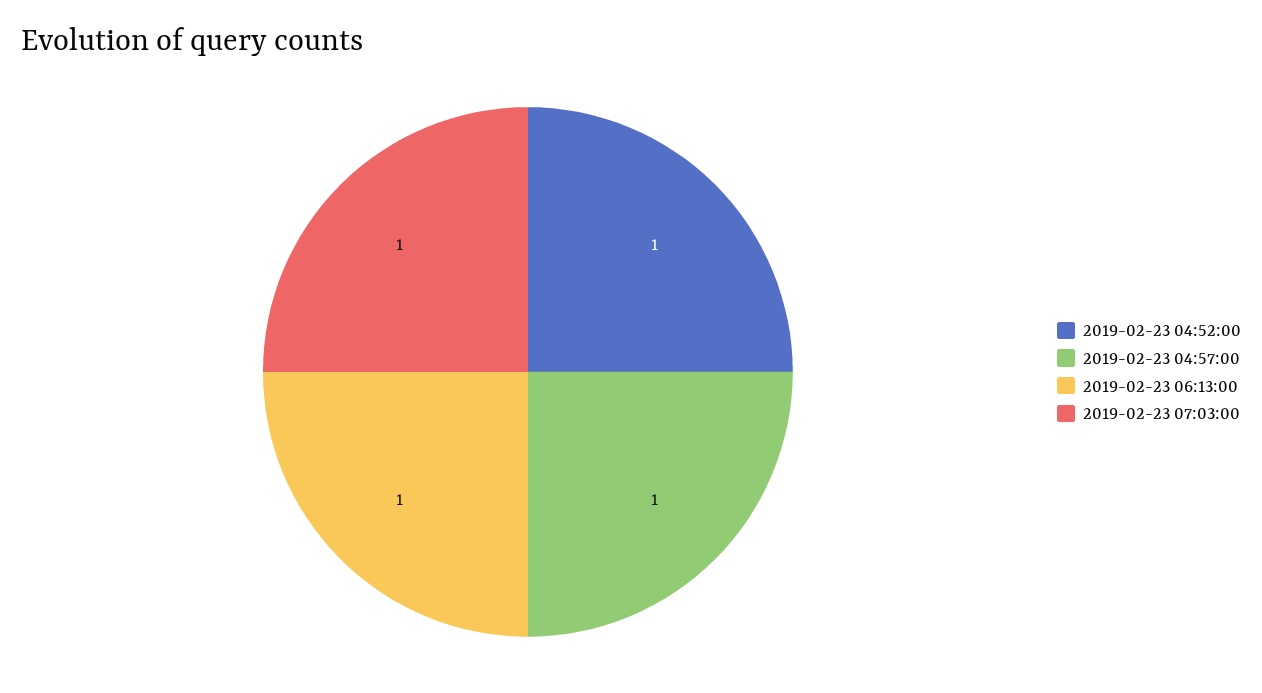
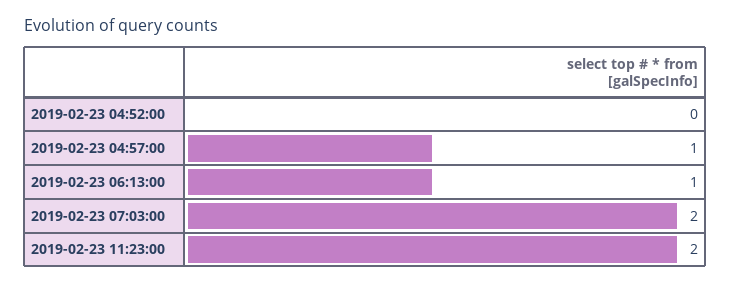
2019-02-23 04:52:00: 1 -> 0
2019-02-23 07:03:00: 1 -> 2
2019-02-23 11:23:00: none -> 2

